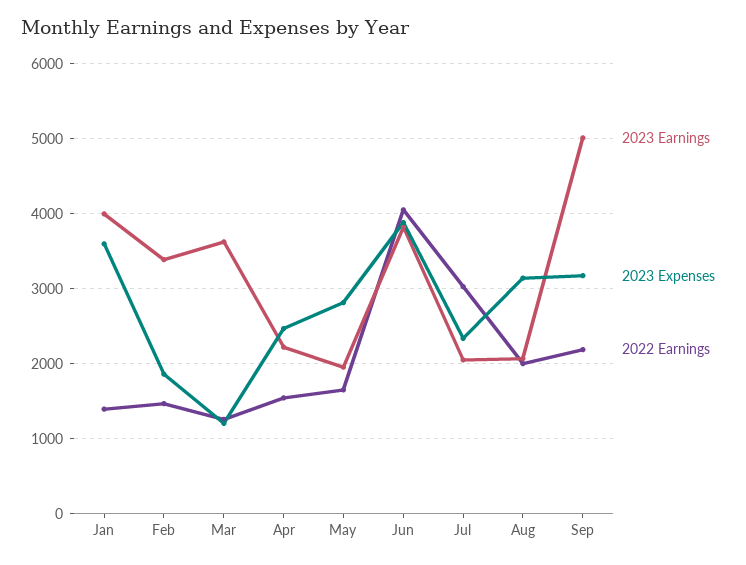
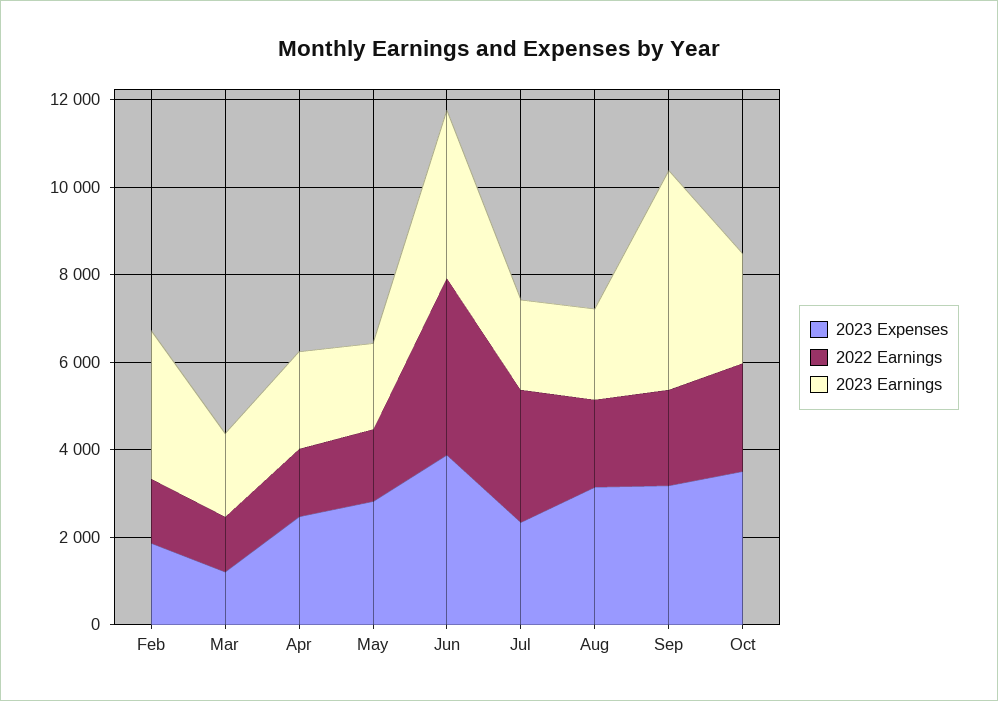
2023 Earnings, Jan: 4000 -> none
2023 Expenses, Jan: 3600 -> none
2022 Earnings, Jan: 1400 -> none
2023 Earnings, Mar: 3600 -> 2000
2023 Expenses, Oct: none -> 3500
2022 Earnings, Oct: none -> 2500
2023 Earnings, Oct: none -> 2500

